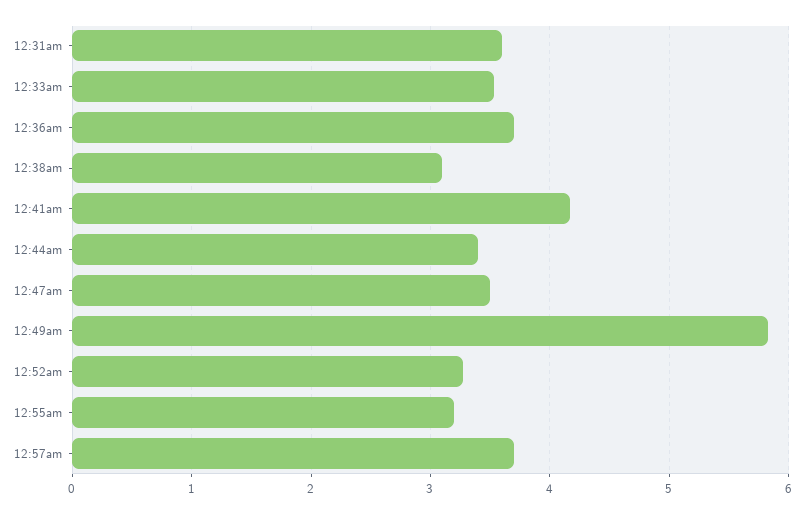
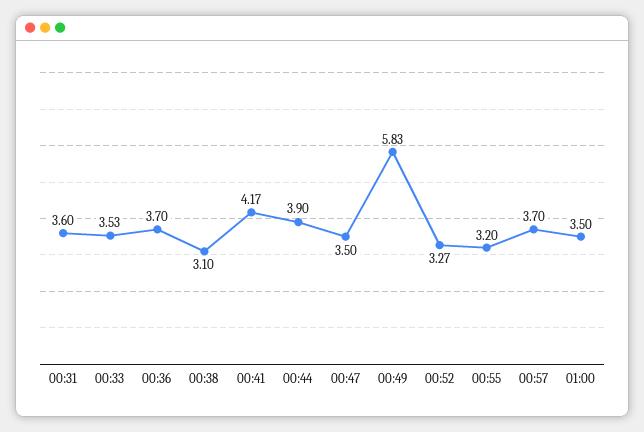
12:44am: 3.4 -> 3.9
01:00: none -> 3.5

